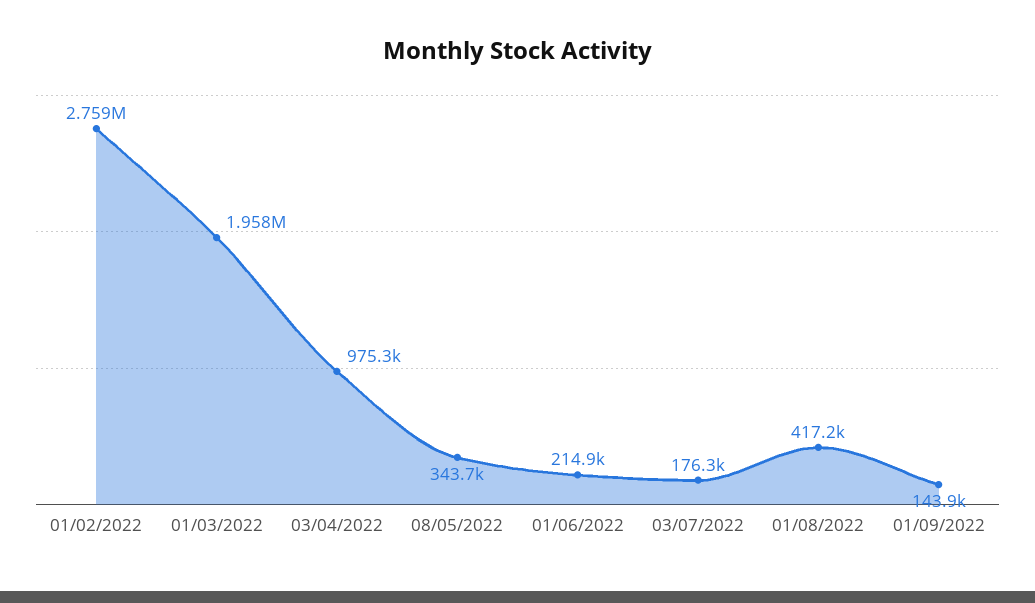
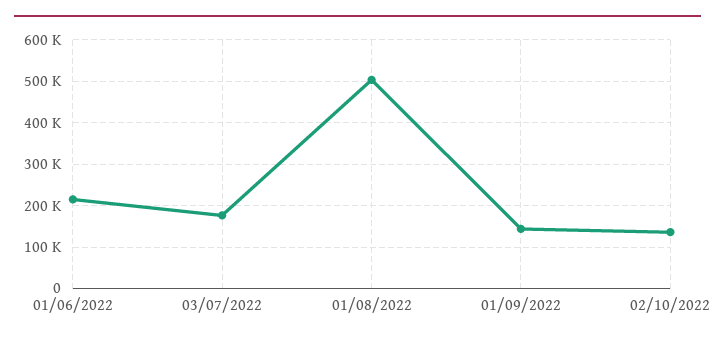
01/02/2022: 2759000 -> none
01/03/2022: 1958000 -> none
03/04/2022: 975300 -> none
08/05/2022: 343700 -> none
01/08/2022: 417200 -> 500000
02/10/2022: none -> 140000

